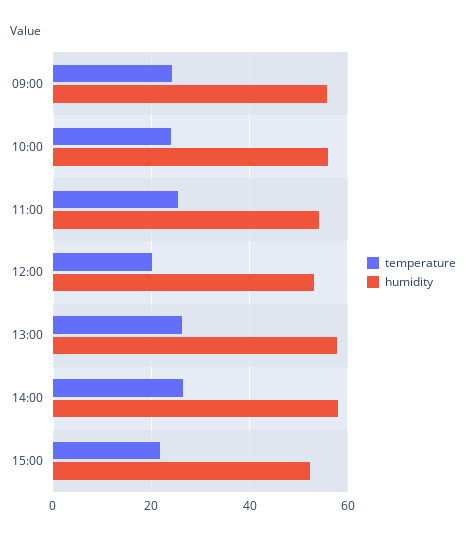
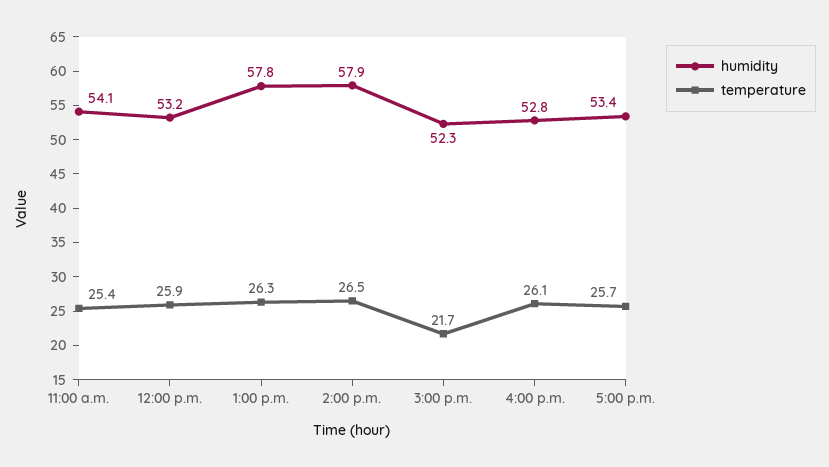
temperature, 09:00: 24 -> none
humidity, 09:00: 56 -> none
temperature, 10:00: 24 -> none
humidity, 10:00: 56 -> none
temperature, 12:00: 20 -> 25.9
humidity, 4:00 p.m.: none -> 52.8
temperature, 4:00 p.m.: none -> 26.1
humidity, 5:00 p.m.: none -> 53.4
temperature, 5:00 p.m.: none -> 25.7

